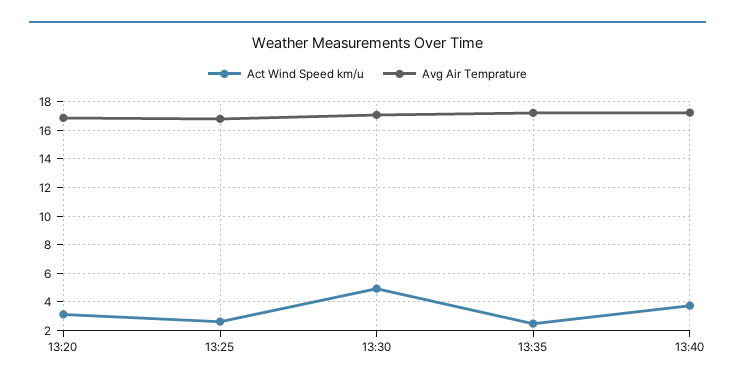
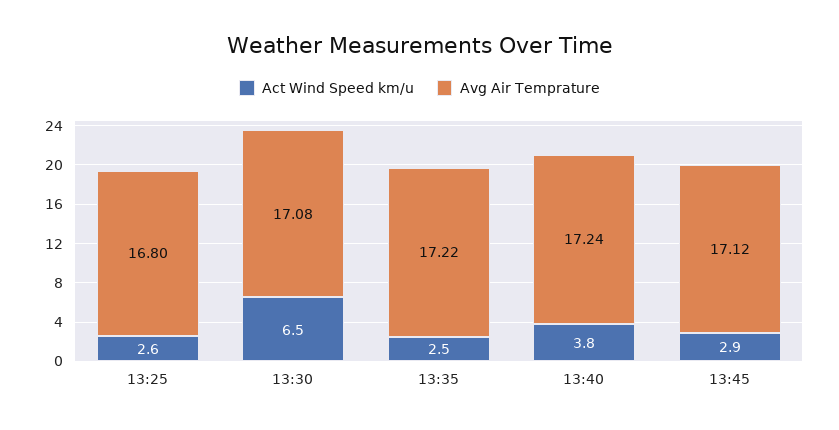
Act Wind Speed km/u, 13:20: 3 -> none
Avg Air Temprature, 13:20: 17 -> none
Act Wind Speed km/u, 13:30: 5 -> 6.5
Act Wind Speed km/u, 13:45: none -> 2.9
Avg Air Temprature, 13:45: none -> 17.12

